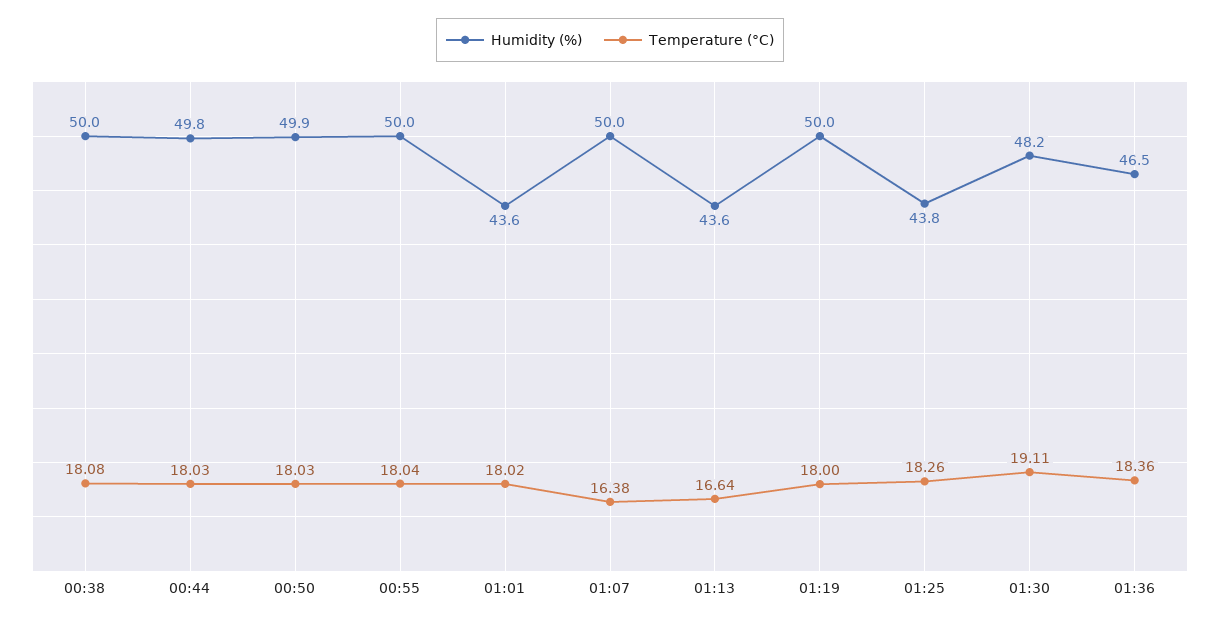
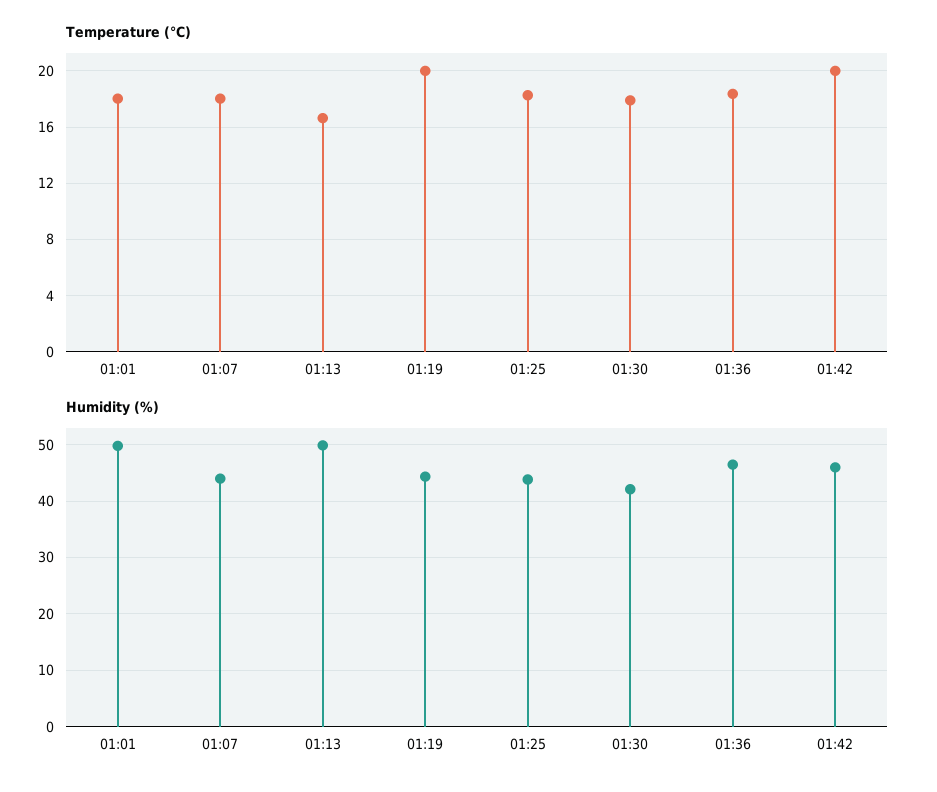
Humidity (%), 00:38: 50 -> none
Temperature (°C), 00:38: 18.08 -> none
Humidity (%), 00:44: 49.8 -> none
Temperature (°C), 00:44: 18.03 -> none
Humidity (%), 00:50: 49.9 -> none
Temperature (°C), 00:50: 18.03 -> none
Humidity (%), 00:55: 50 -> none
Temperature (°C), 00:55: 18.04 -> none
Humidity (%), 01:01: 43.6 -> 50
Humidity (%), 01:07: 50 -> 44
Temperature (°C), 01:07: 16.38 -> 18
Humidity (%), 01:13: 43.6 -> 50
Humidity (%), 01:19: 50 -> 44
Temperature (°C), 01:19: 18 -> 20
Humidity (%), 01:30: 48.2 -> 42
Temperature (°C), 01:30: 19.11 -> 18
Temperature (°C), 01:42: none -> 20
Humidity (%), 01:42: none -> 46

